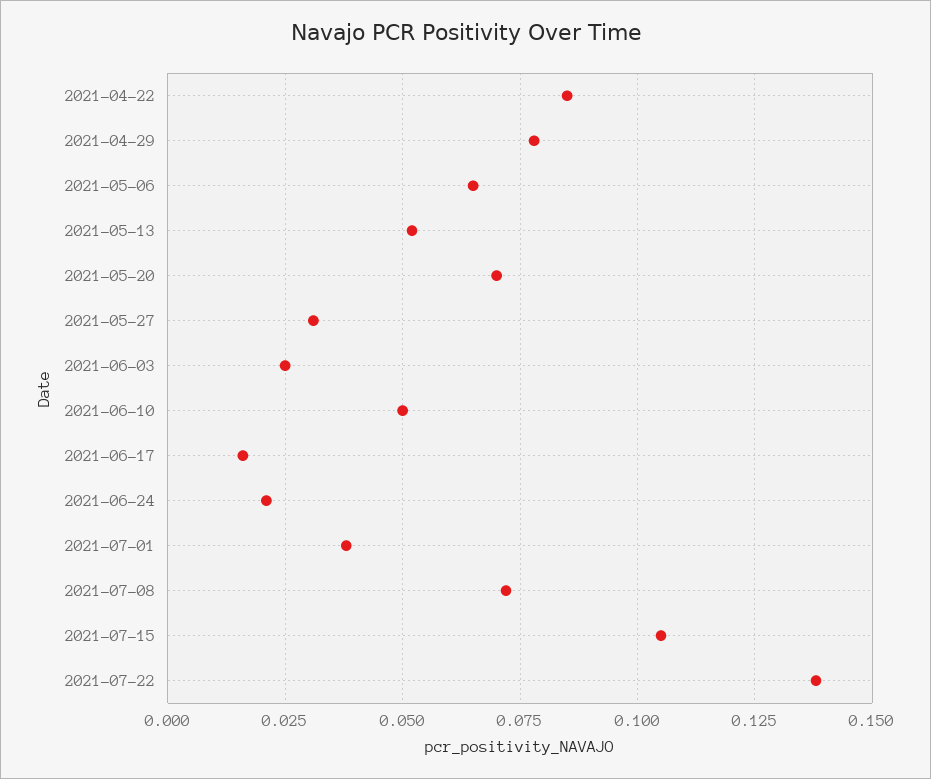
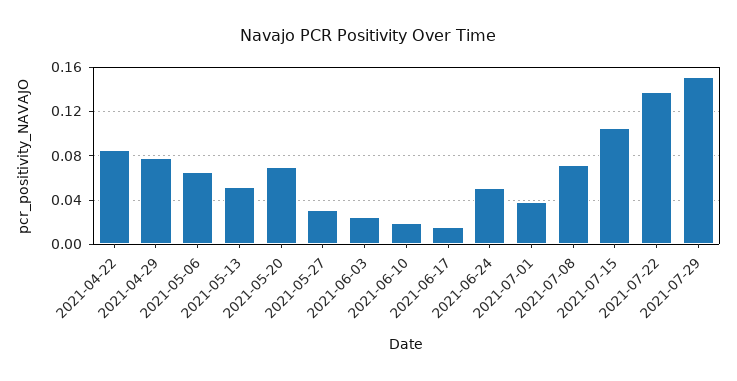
2021-06-10: 0.05 -> 0.02
2021-06-24: 0.02 -> 0.05
2021-07-29: none -> 0.15

